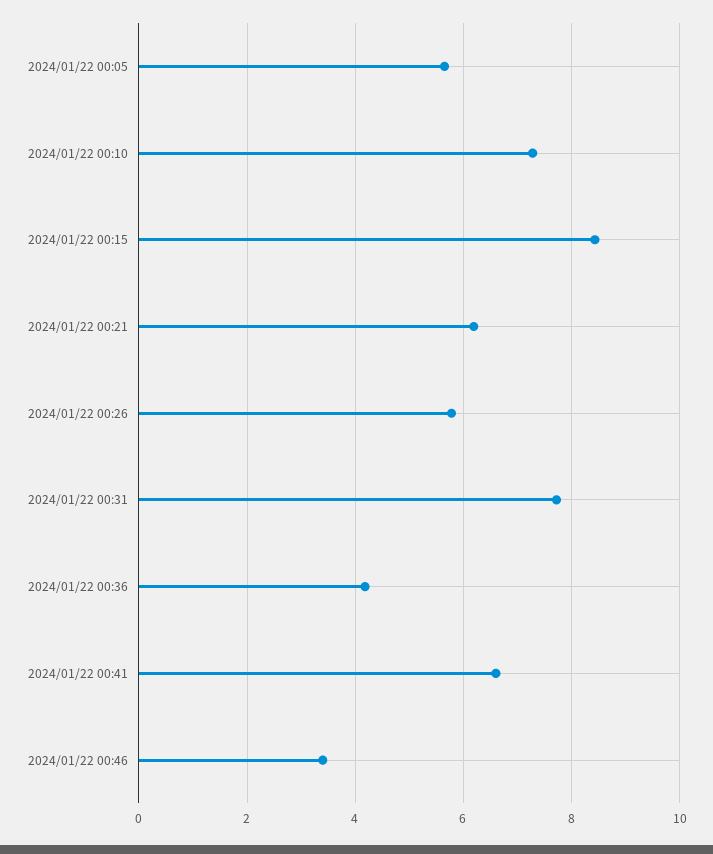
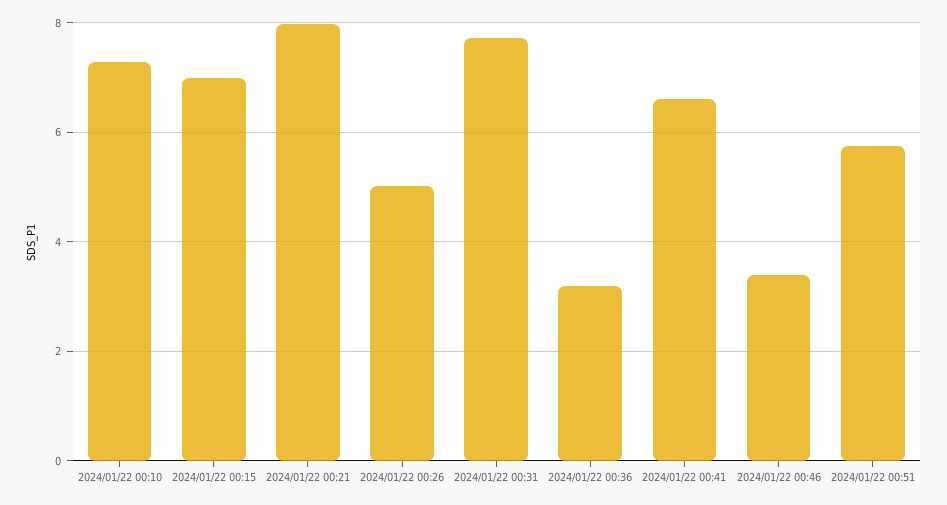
2024/01/22 00:05: 5.6 -> none
2024/01/22 00:15: 8.4 -> 7
2024/01/22 00:21: 6.2 -> 8
2024/01/22 00:26: 5.8 -> 5
2024/01/22 00:36: 4.2 -> 3.2
2024/01/22 00:51: none -> 5.8

